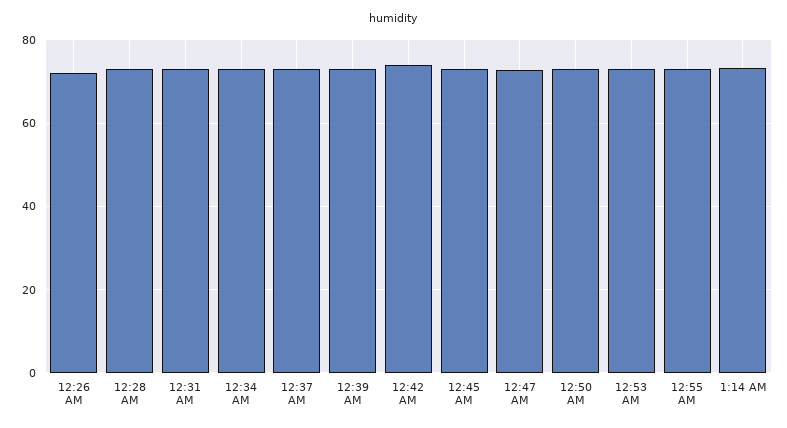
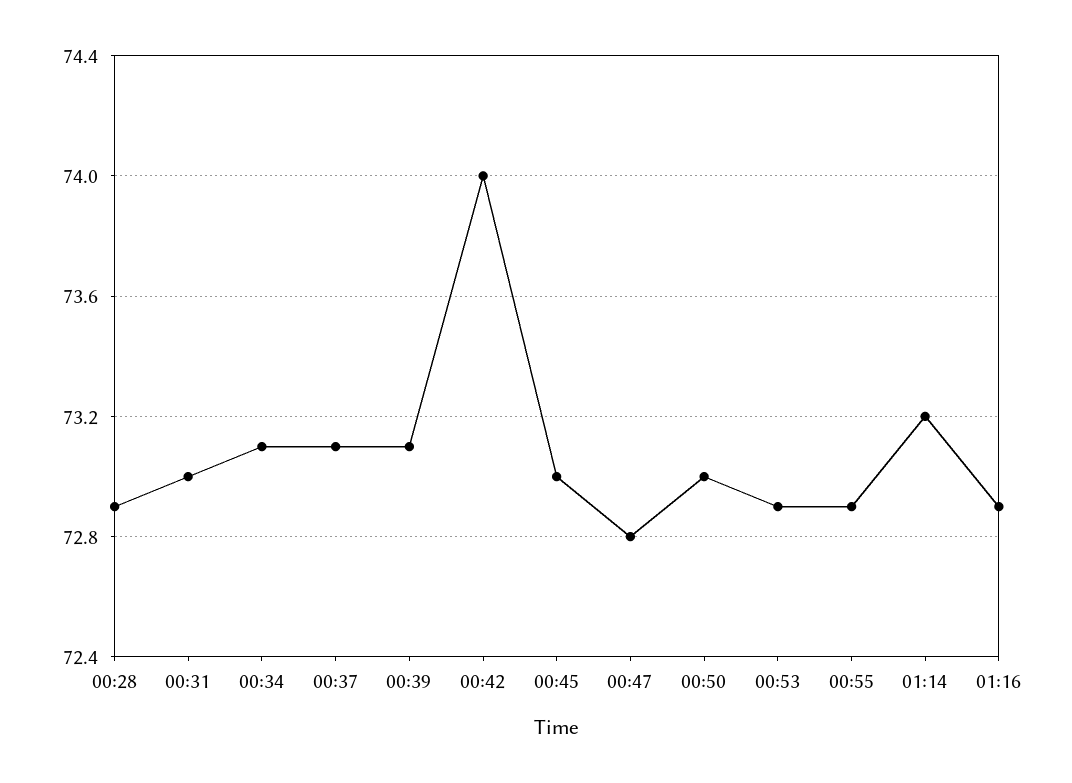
12:26 AM: 72 -> none
01:16: none -> 72.9

